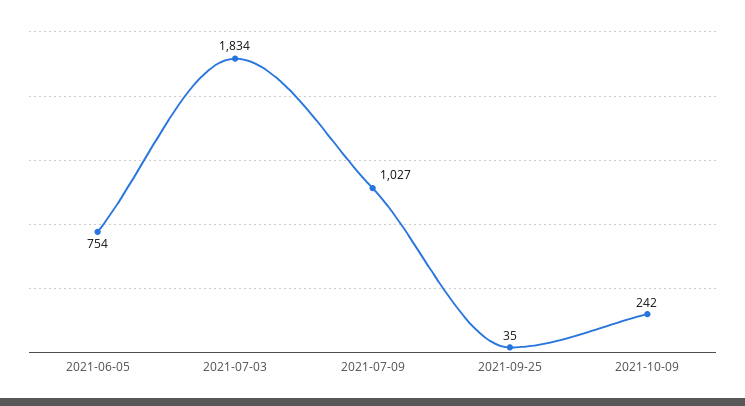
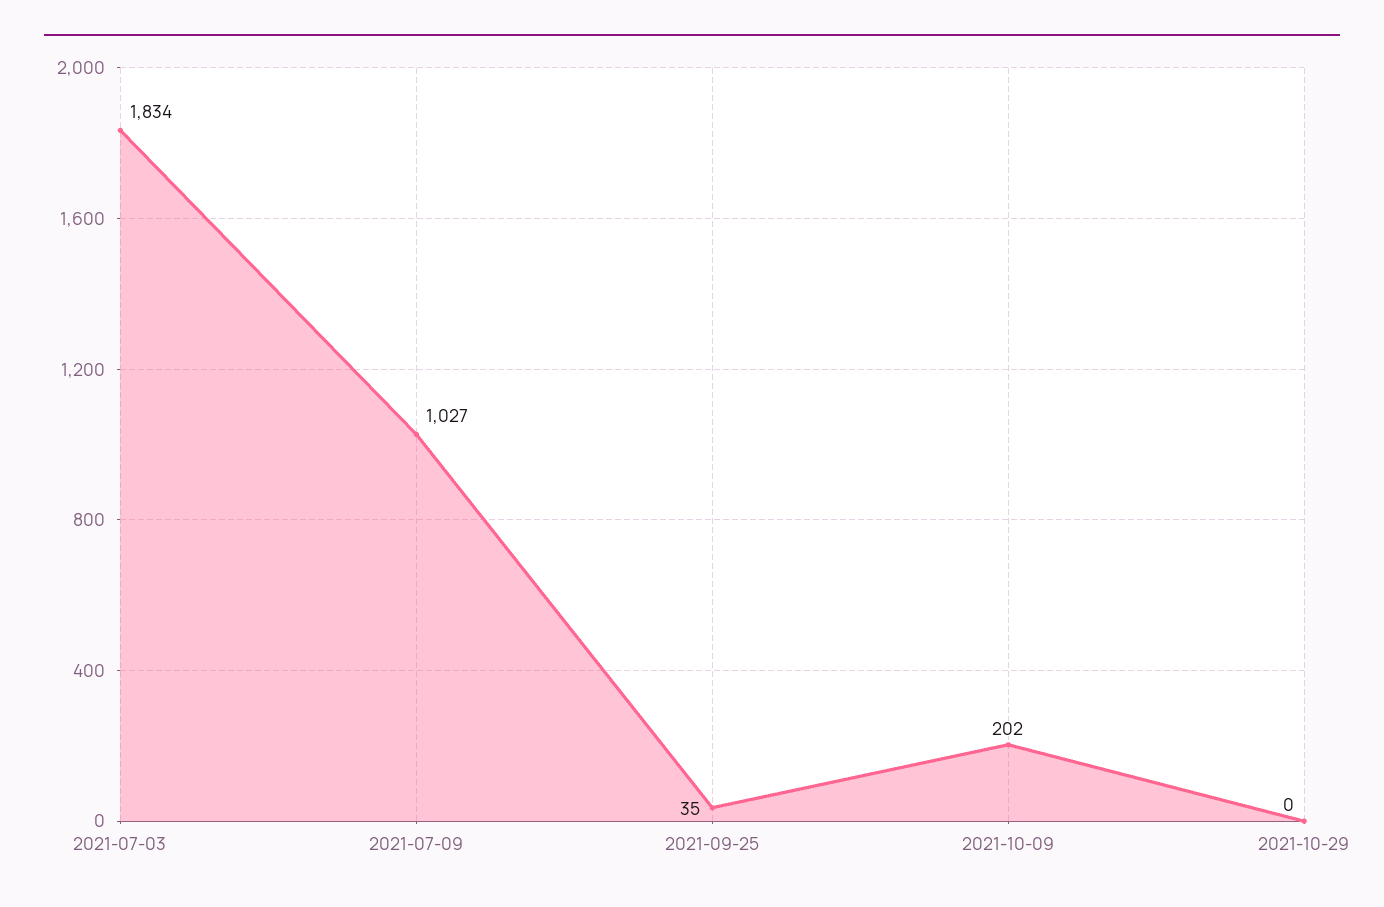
2021-06-05: 754 -> none
2021-10-09: 242 -> 202
2021-10-29: none -> 0

